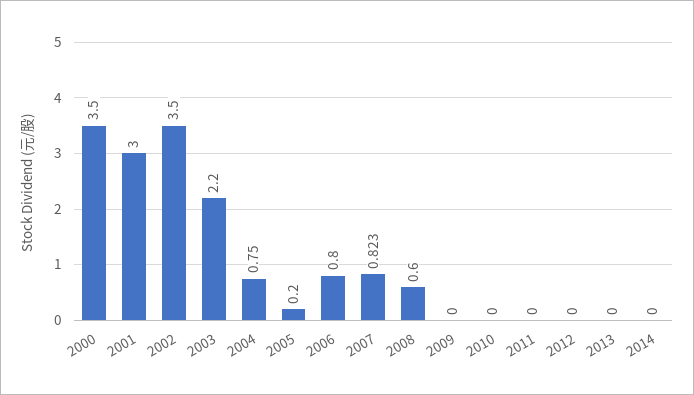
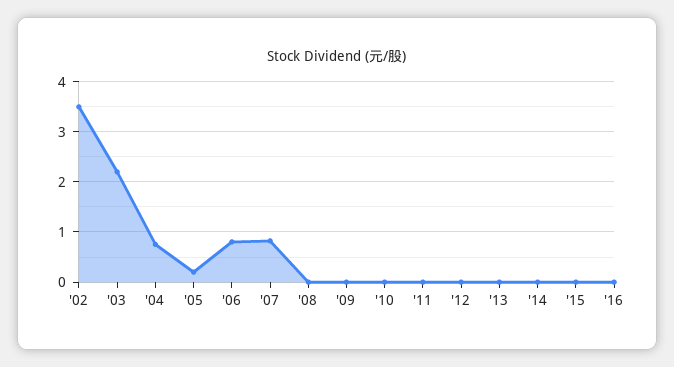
2000: 3.5 -> none
2001: 3 -> none
2008: 0.6 -> 0
'15: none -> 0
'16: none -> 0

